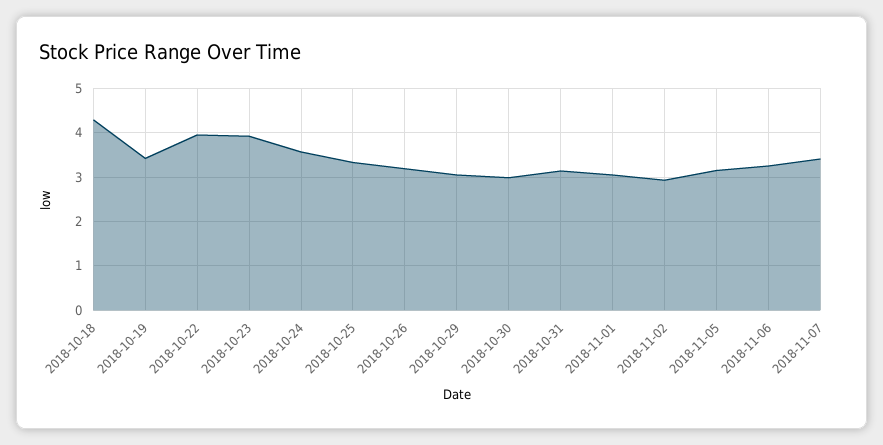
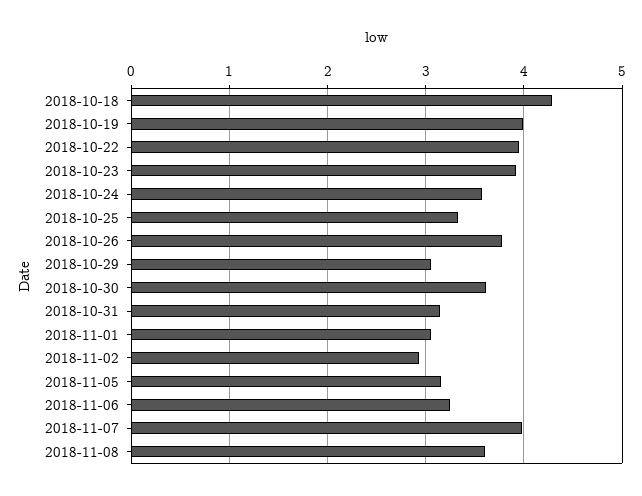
2018-10-19: 3.4 -> 4
2018-10-26: 3.2 -> 3.8
2018-10-30: 3 -> 3.6
2018-11-07: 3.4 -> 4
2018-11-08: none -> 3.6

